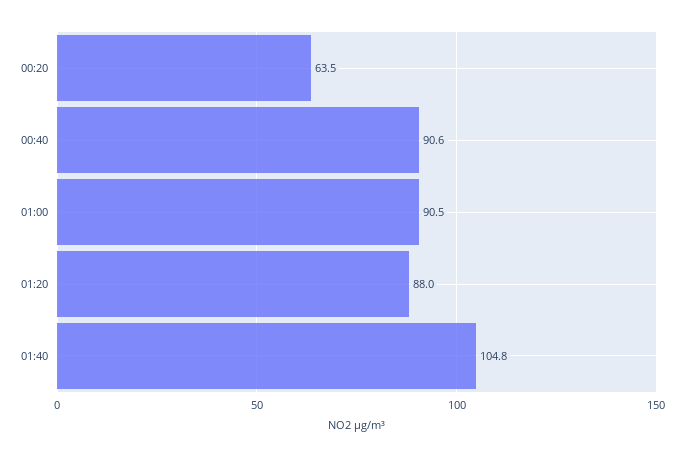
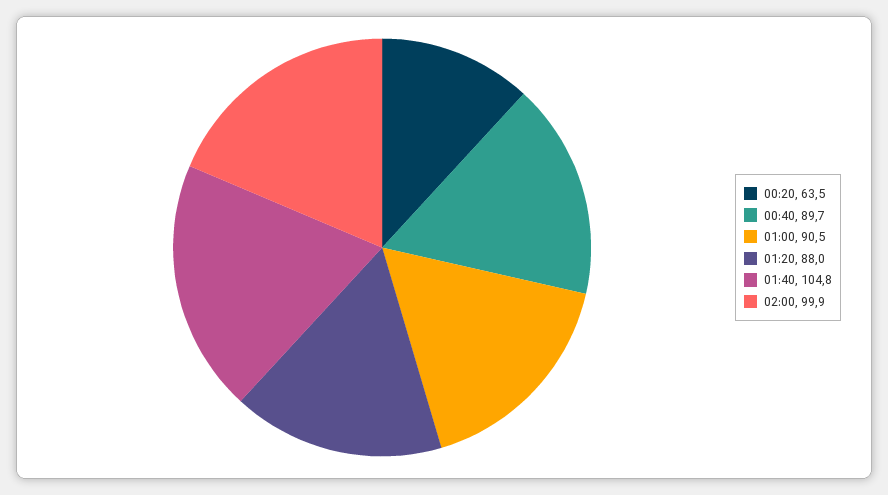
00:40: 90.6 -> 89.7
02:00: none -> 99.9

